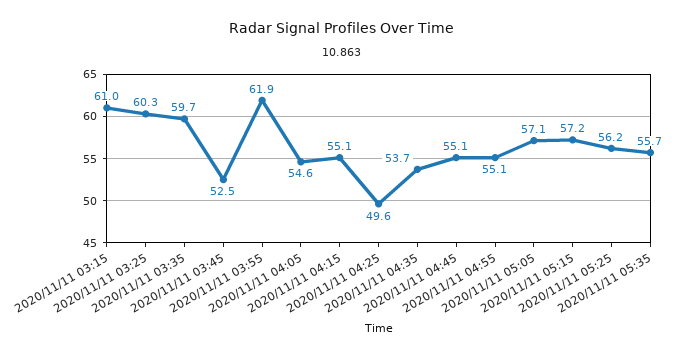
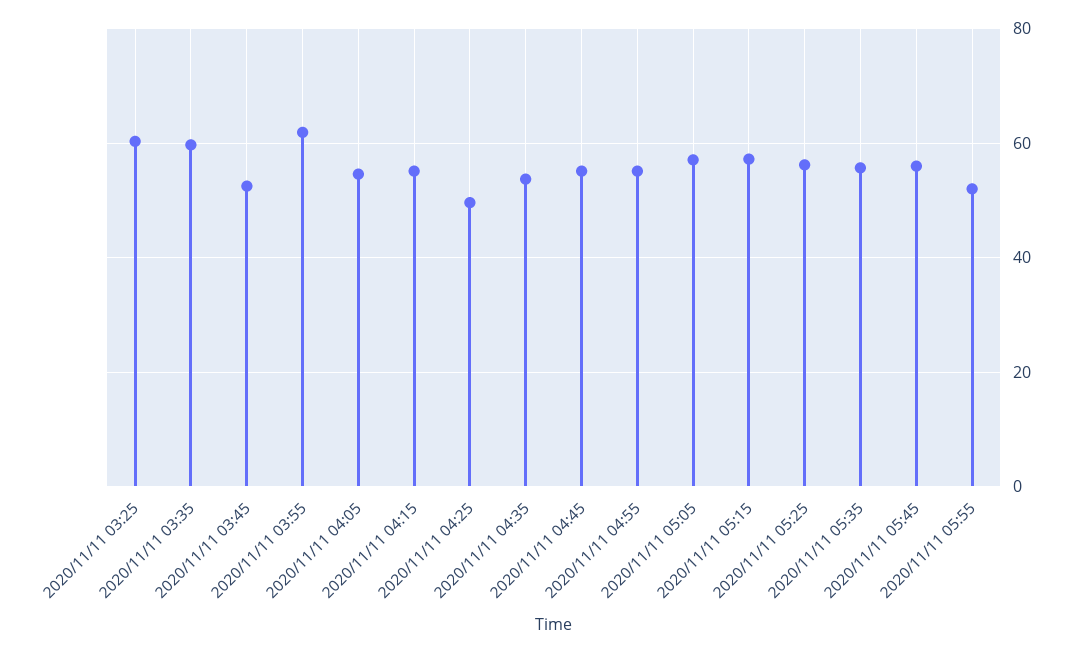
2020/11/11 03:15: 61 -> none
2020/11/11 05:45: none -> 56
2020/11/11 05:55: none -> 52

